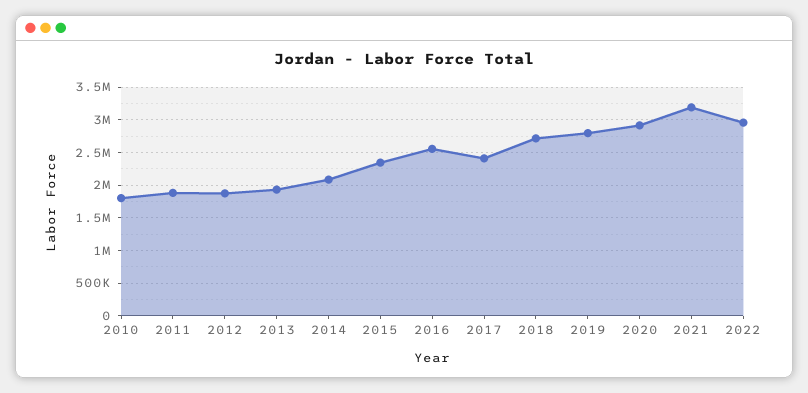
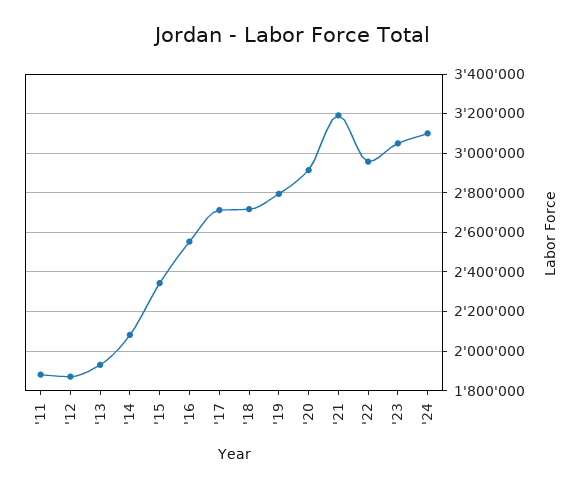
2010: 1800000 -> none
2017: 2400000 -> 2700000
'23: none -> 3050000
'24: none -> 3100000

